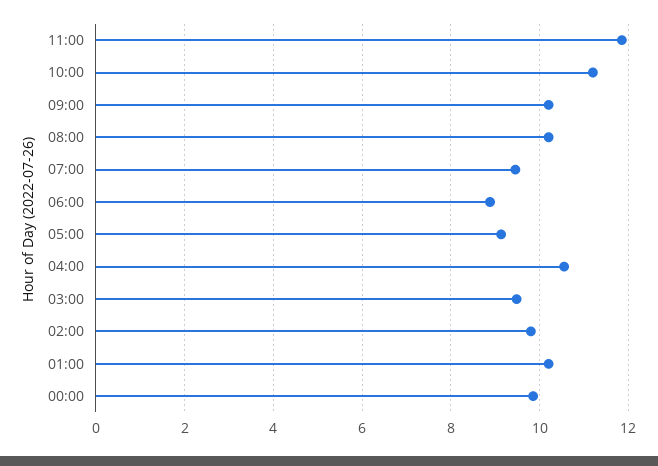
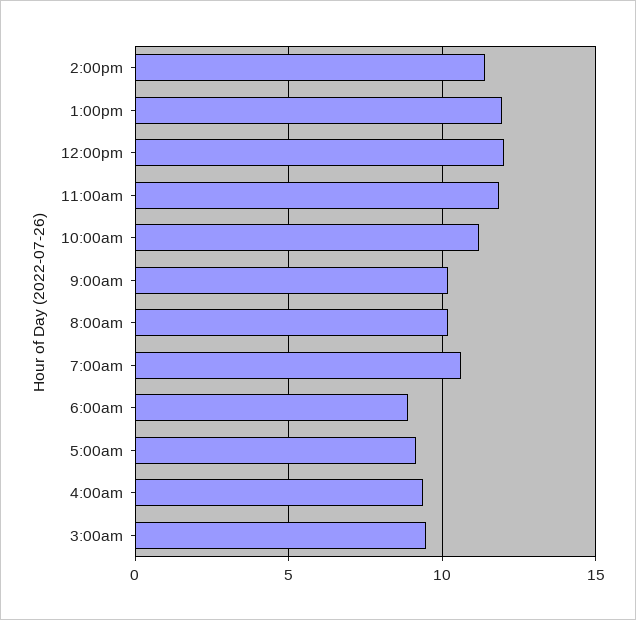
07:00: 9.4 -> 10.5
04:00: 10.6 -> 9.5
02:00: 9.8 -> none
01:00: 10.2 -> none
00:00: 9.8 -> none
2:00pm: none -> 11.5
1:00pm: none -> 12
12:00pm: none -> 12

